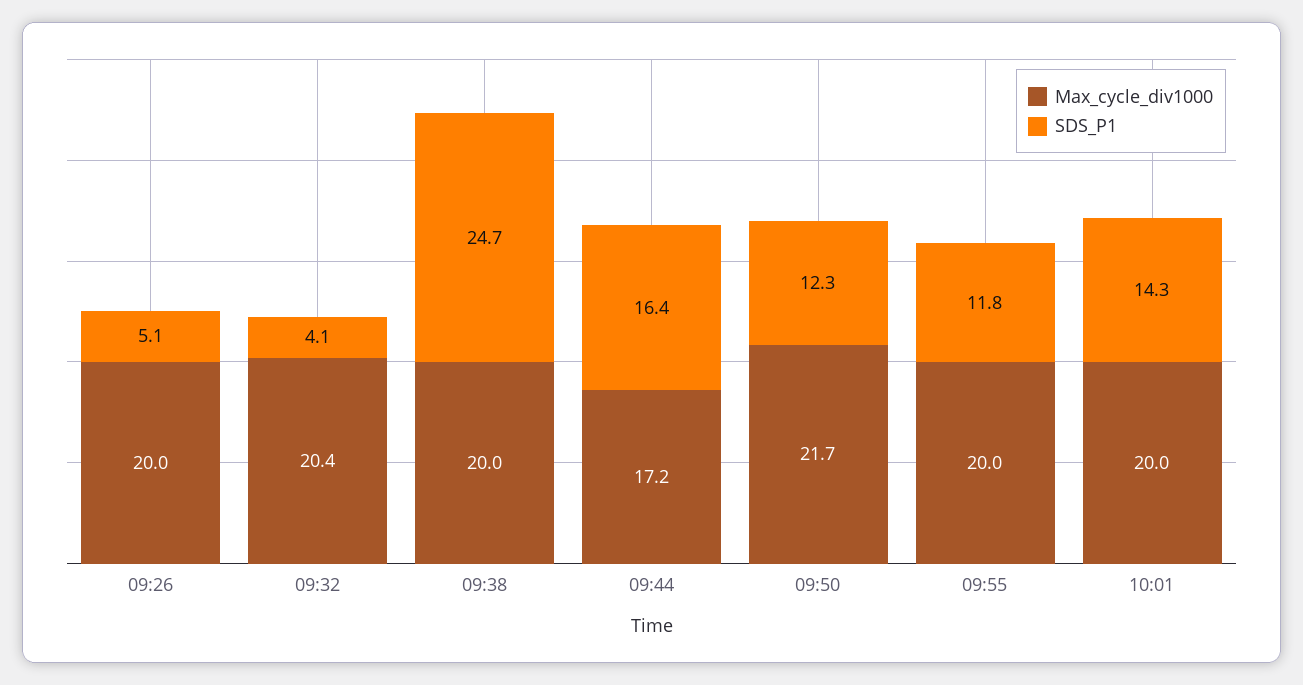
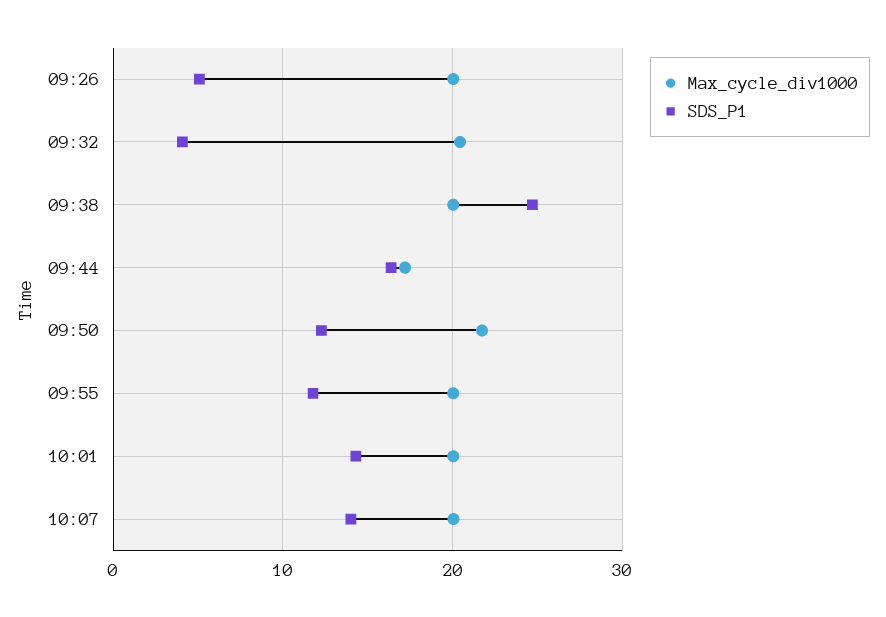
Max_cycle_div1000, 10:07: none -> 20
SDS_P1, 10:07: none -> 14

